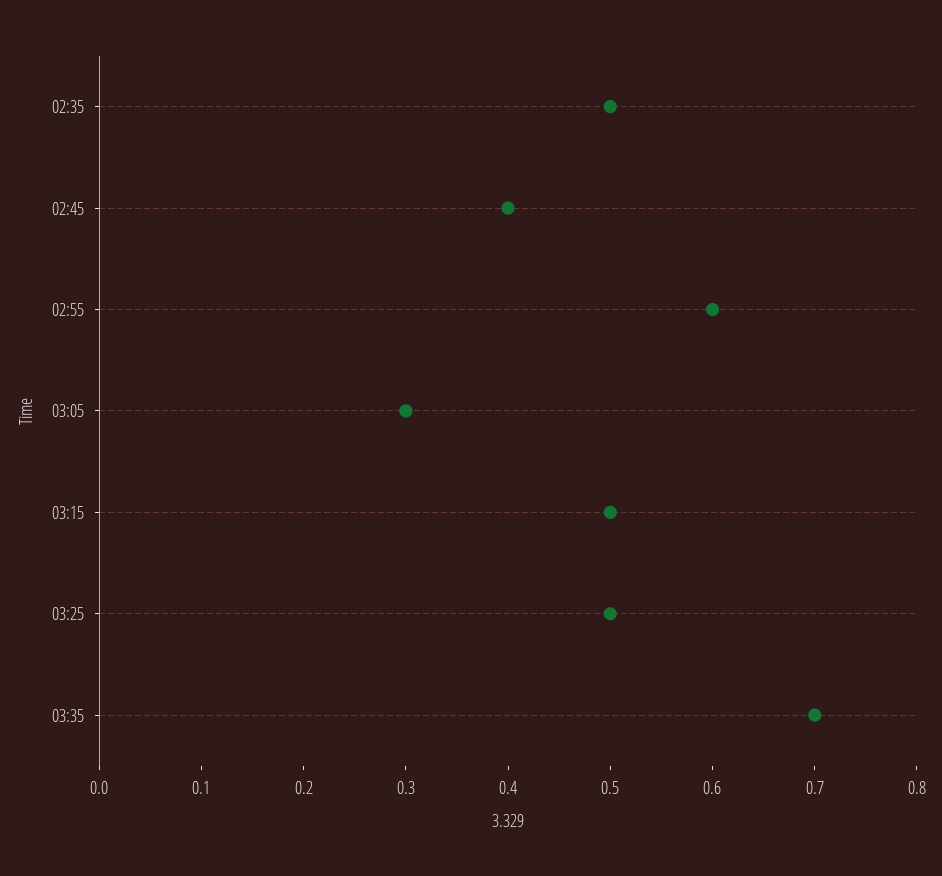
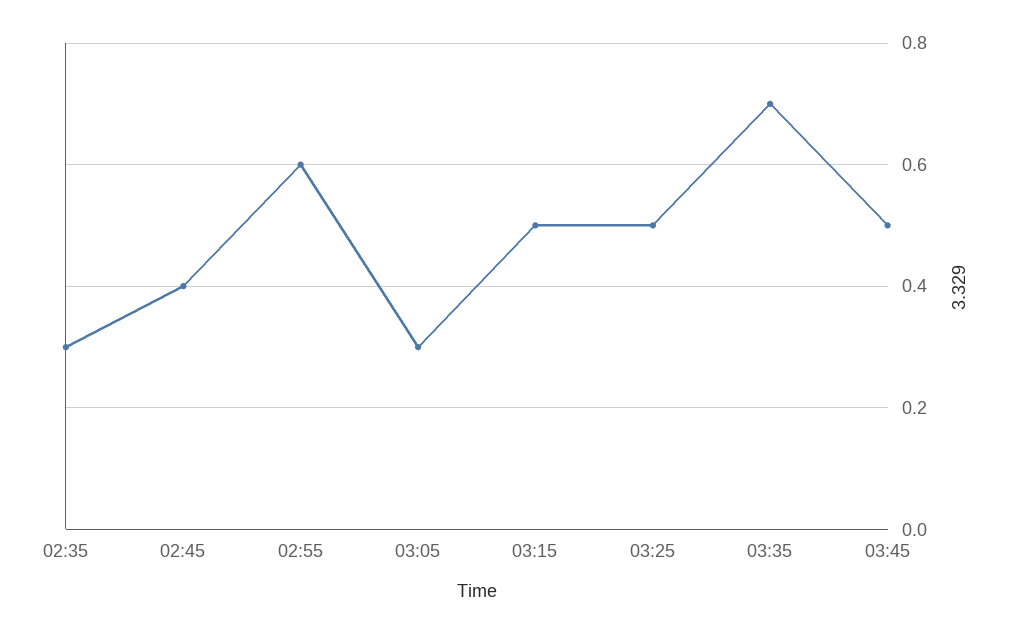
02:35: 0.5 -> 0.3
03:45: none -> 0.5

